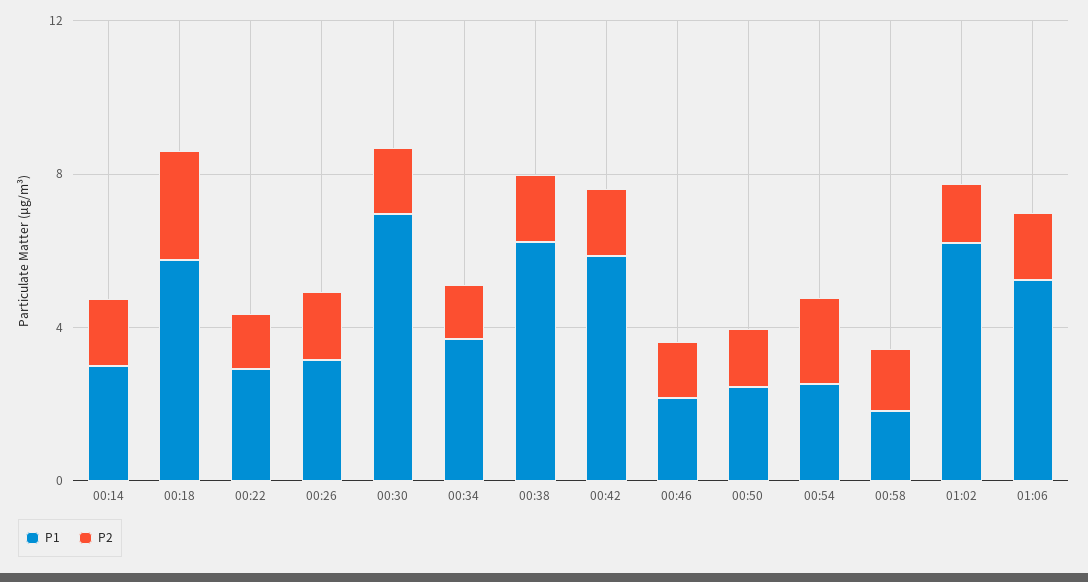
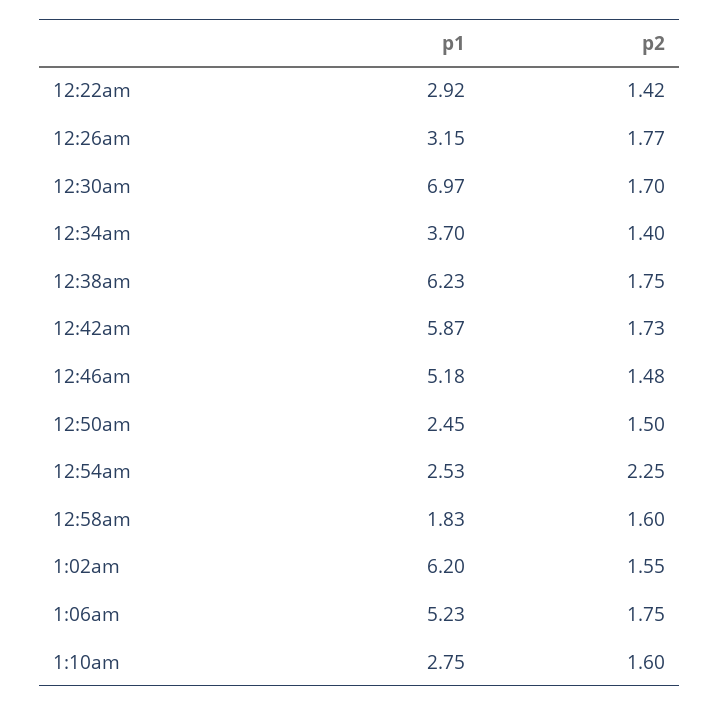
P1, 00:14: 3 -> none
P2, 00:14: 2 -> none
P1, 00:18: 6 -> none
P2, 00:18: 3 -> none
P1, 00:46: 2 -> 5.18
P1, 1:10am: none -> 2.75
P2, 1:10am: none -> 1.6

